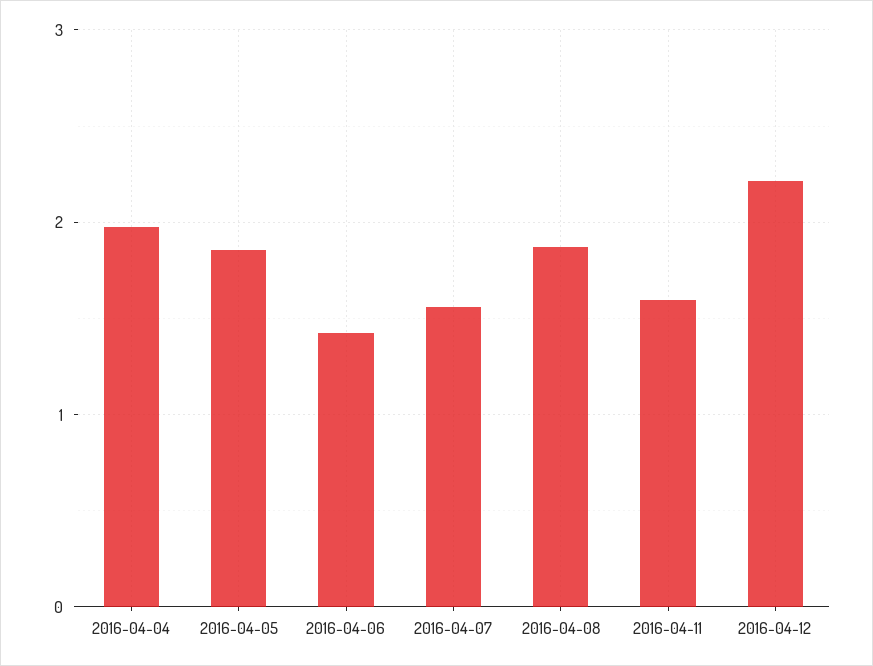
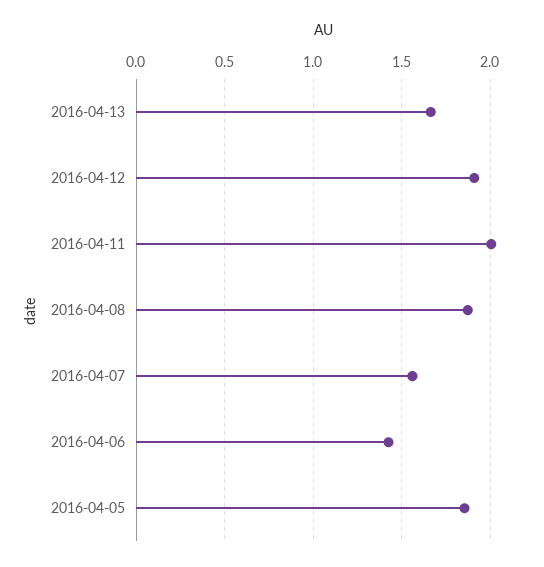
2016-04-04: 2 -> none
2016-04-11: 1.6 -> 2
2016-04-12: 2.2 -> 1.9
2016-04-13: none -> 1.65

